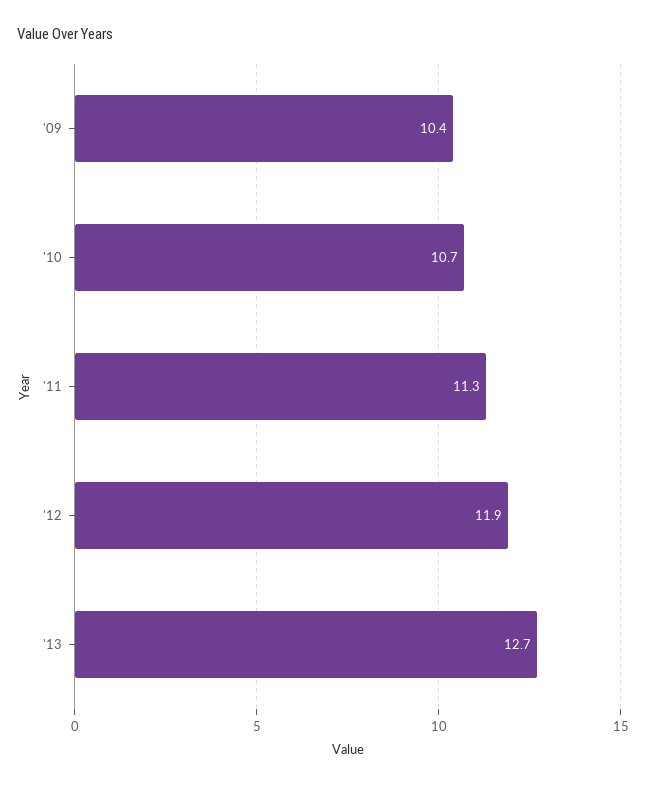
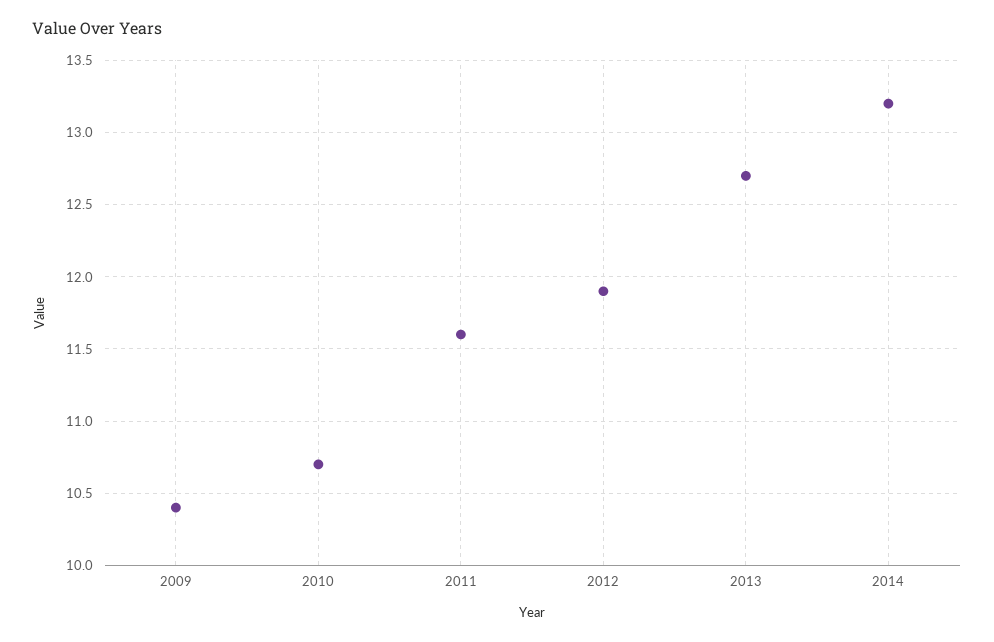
'11: 11.3 -> 11.6
2014: none -> 13.2

